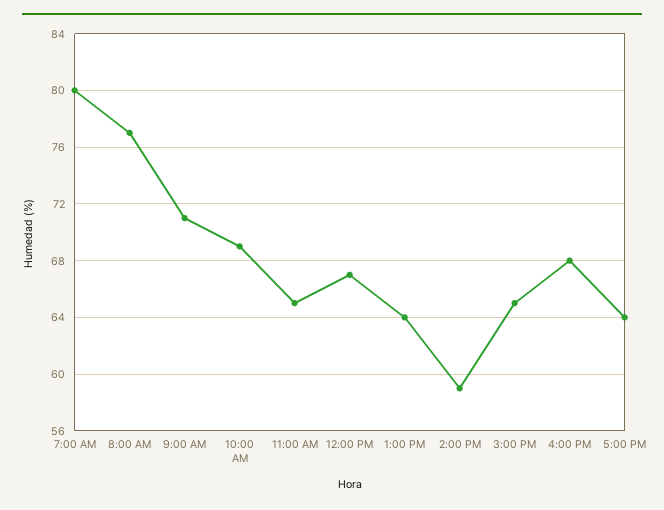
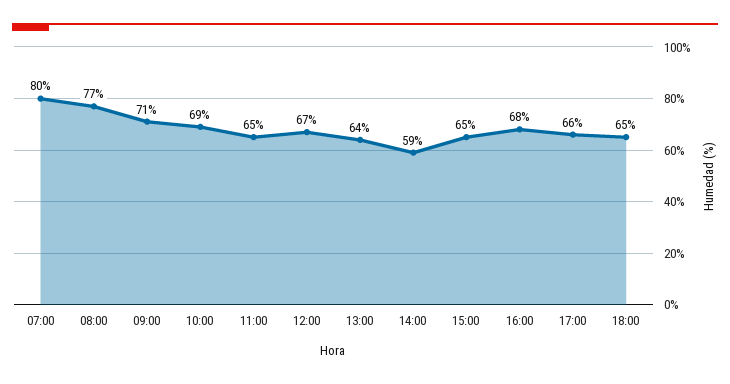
5:00 PM: 64 -> 66
18:00: none -> 65

